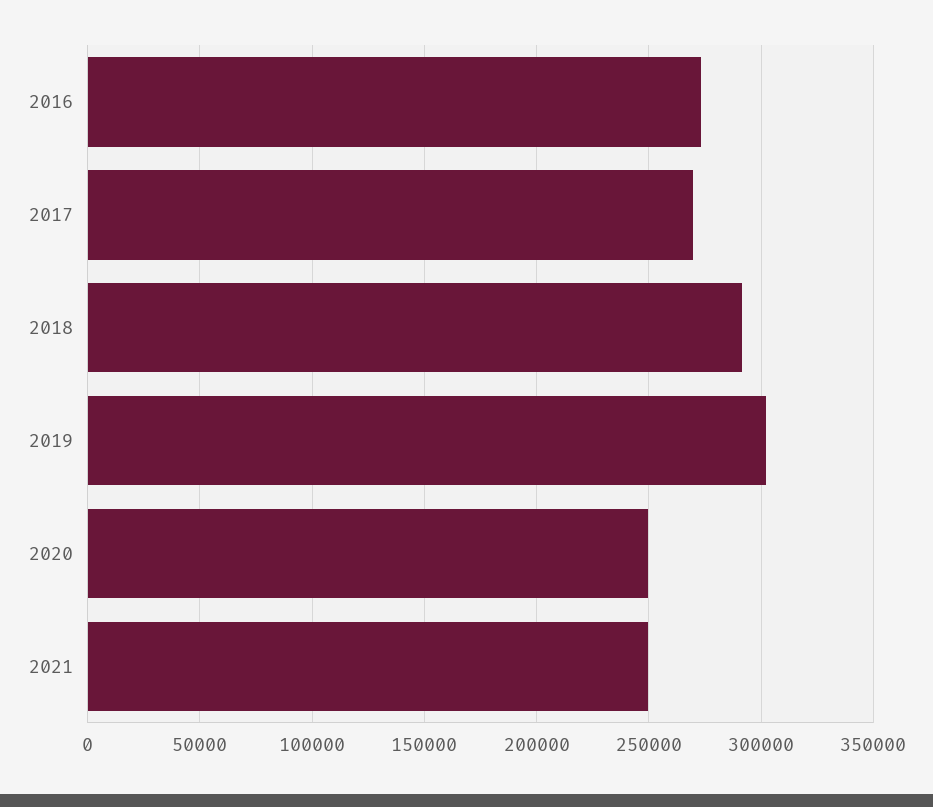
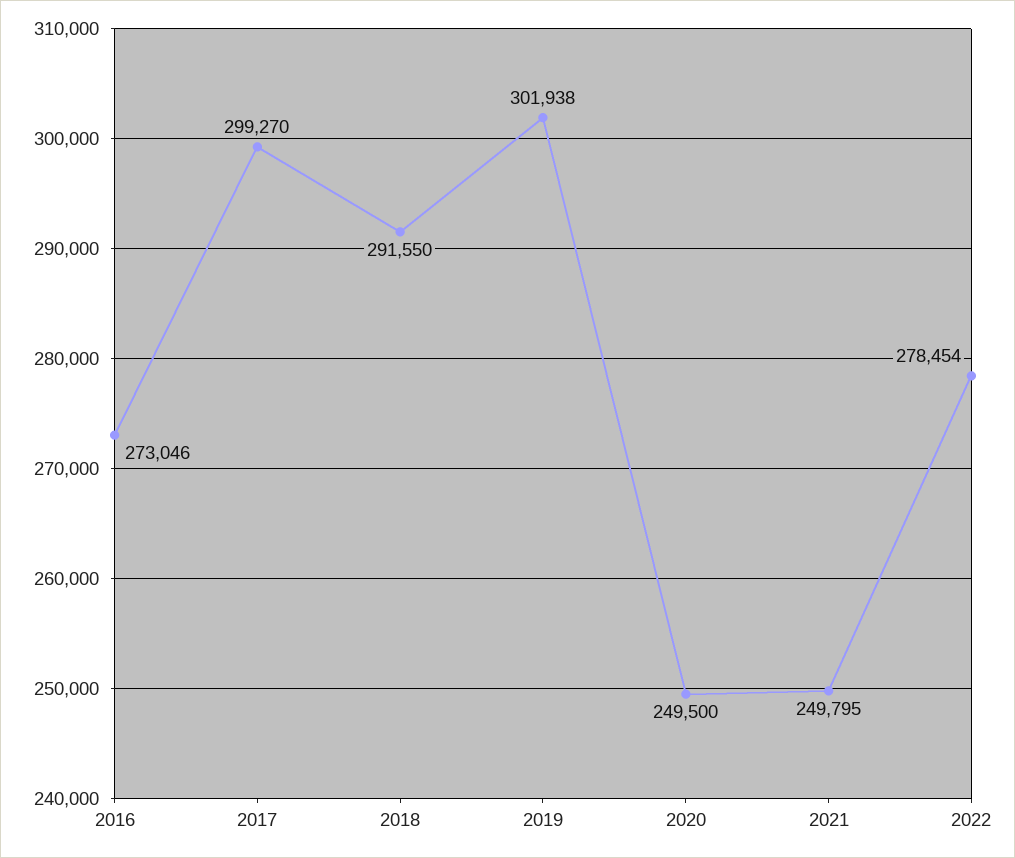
2017: 270000 -> 299270
2022: none -> 278454

